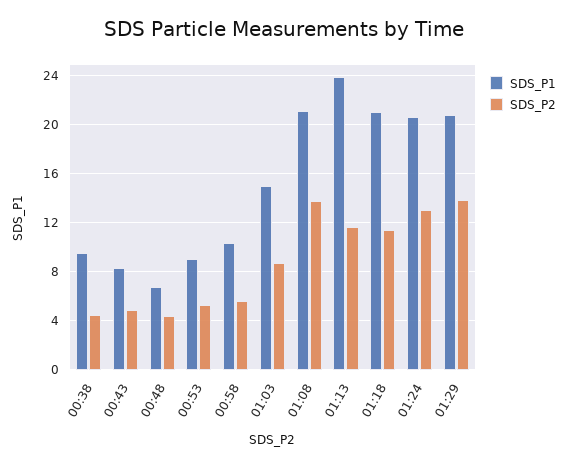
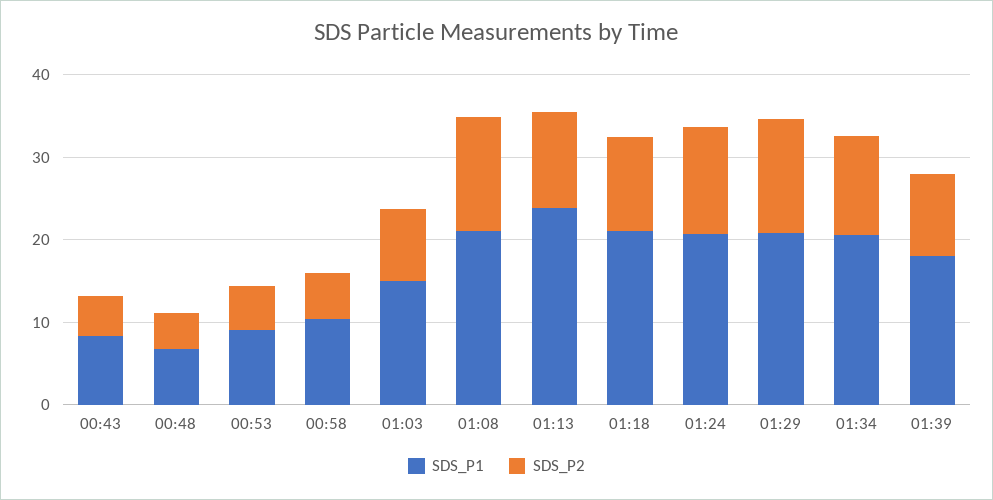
SDS_P1, 00:38: 9.5 -> none
SDS_P2, 00:38: 4.5 -> none
SDS_P1, 01:34: none -> 20
SDS_P2, 01:34: none -> 12
SDS_P1, 01:39: none -> 18
SDS_P2, 01:39: none -> 10

